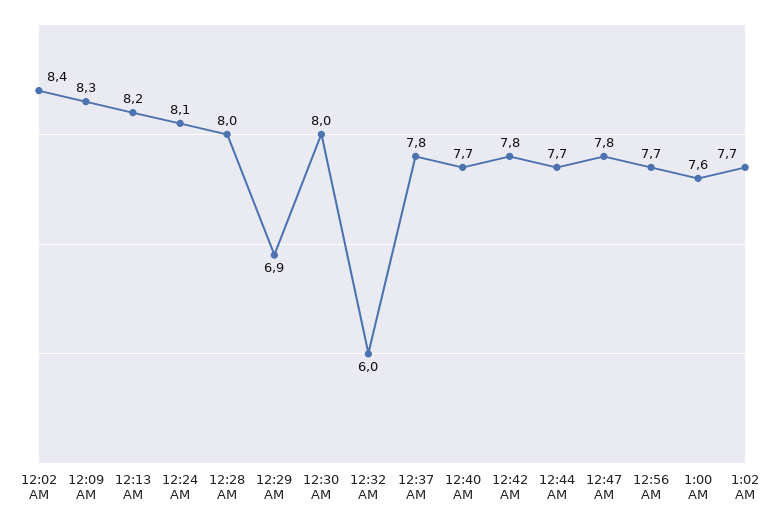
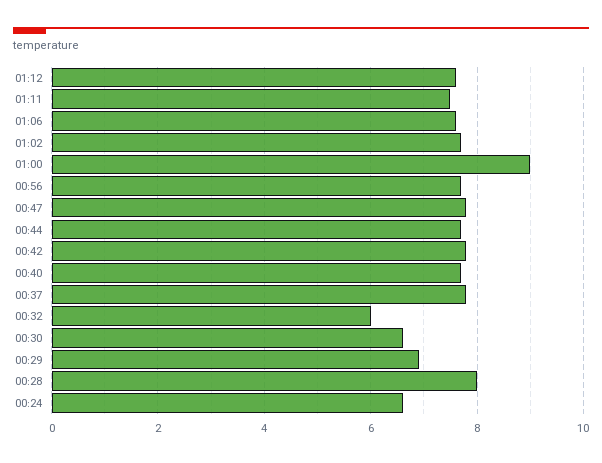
12:02 AM: 8.4 -> none
12:09 AM: 8.3 -> none
12:13 AM: 8.2 -> none
12:24 AM: 8.1 -> 6.5
12:30 AM: 8 -> 6.5
1:00 AM: 7.6 -> 9
01:12: none -> 7.5
01:11: none -> 7.5
01:06: none -> 7.5

